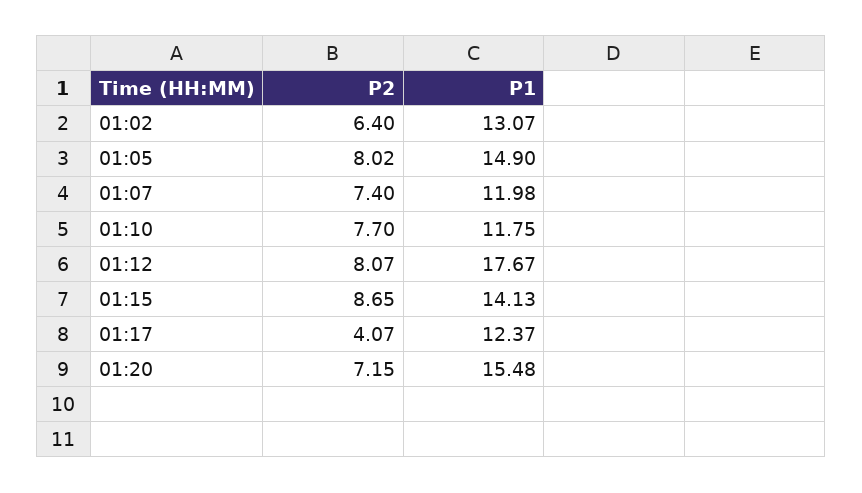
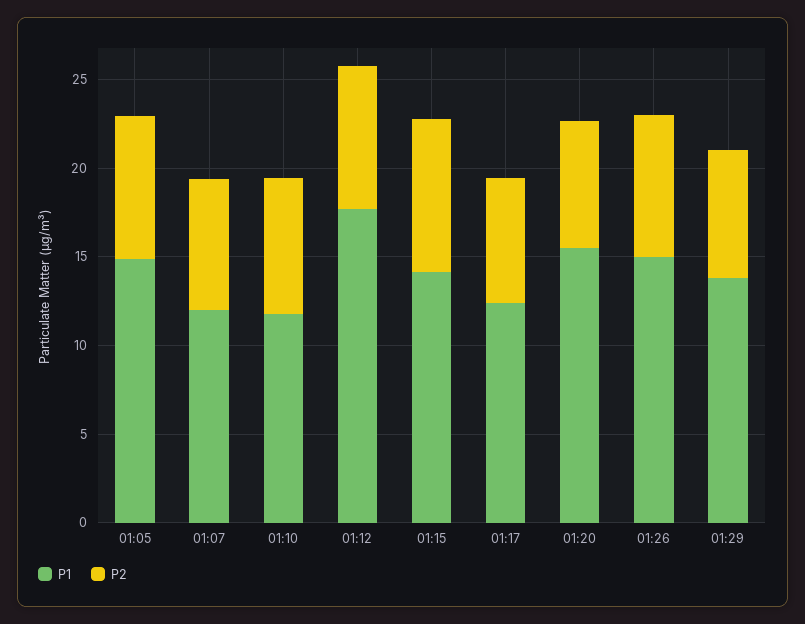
P2, 01:02: 6.4 -> none
P1, 01:02: 13.07 -> none
P2, 01:17: 4.07 -> 7
P1, 01:26: none -> 15
P2, 01:26: none -> 8
P1, 01:29: none -> 14
P2, 01:29: none -> 7

